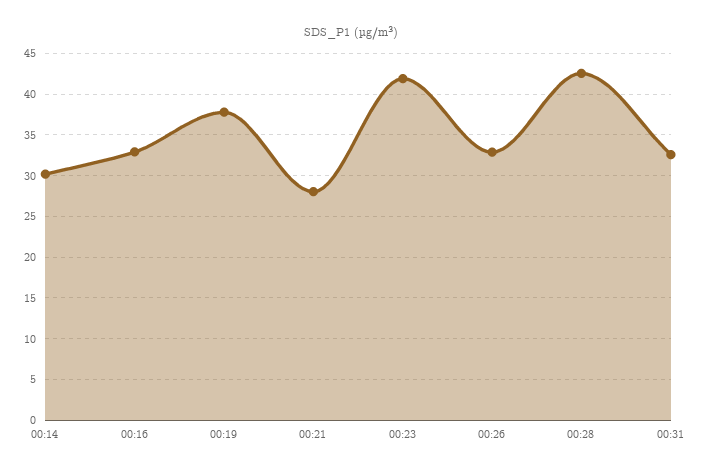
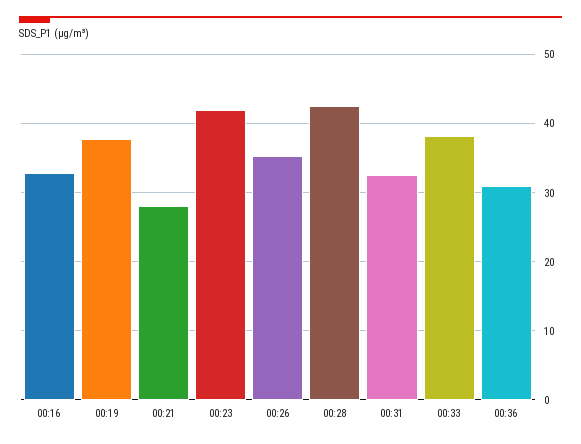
00:14: 30 -> none
00:26: 33 -> 35
00:33: none -> 38
00:36: none -> 31

